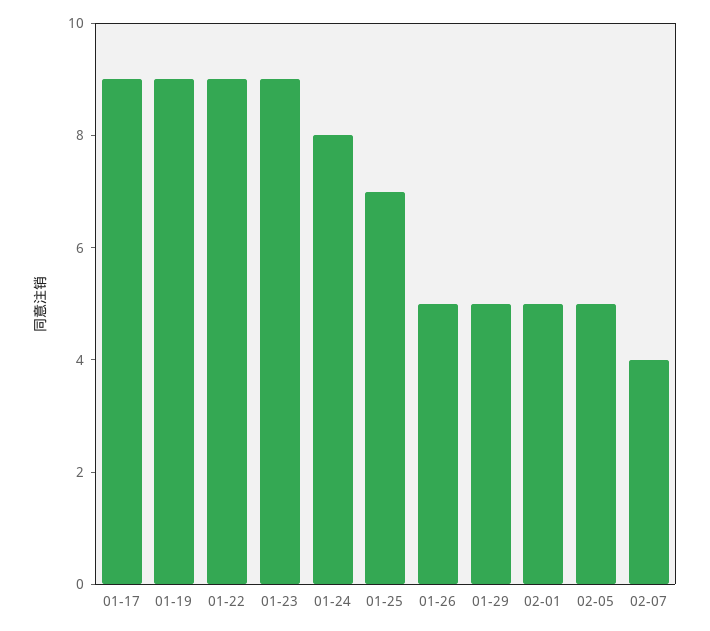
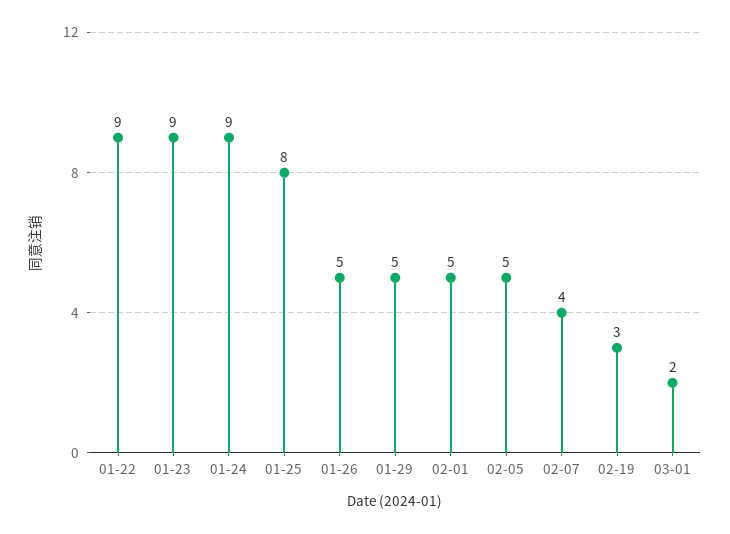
01-17: 9 -> none
01-19: 9 -> none
01-24: 8 -> 9
01-25: 7 -> 8
02-19: none -> 3
03-01: none -> 2

